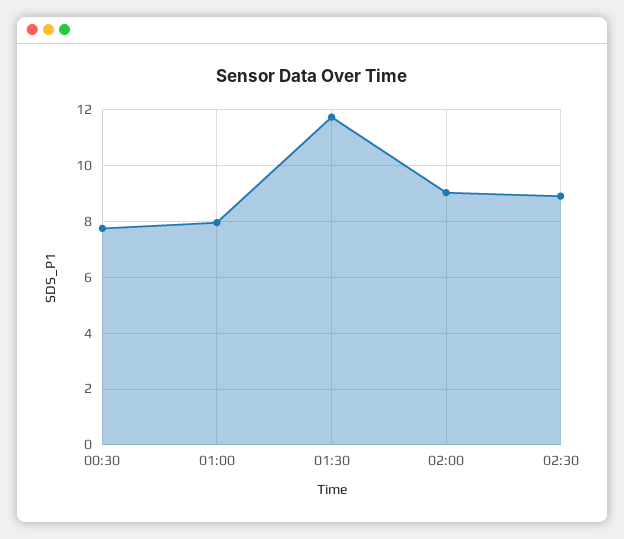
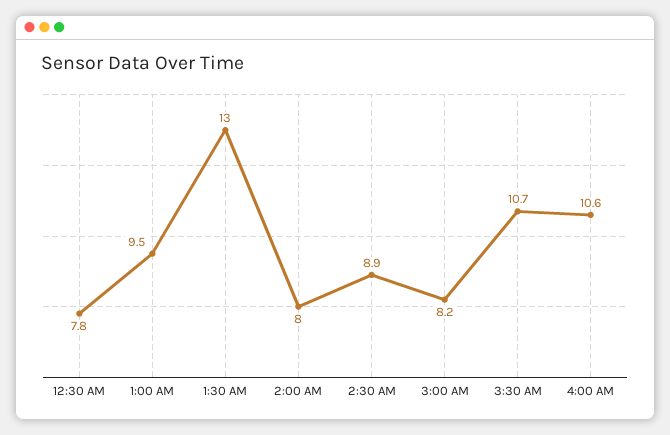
01:00: 8 -> 9.5
01:30: 11.75 -> 13
02:00: 9 -> 8
3:00 AM: none -> 8.2
3:30 AM: none -> 10.7
4:00 AM: none -> 10.6

